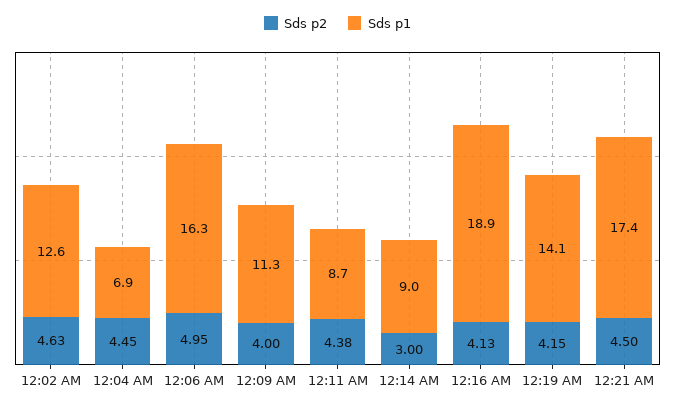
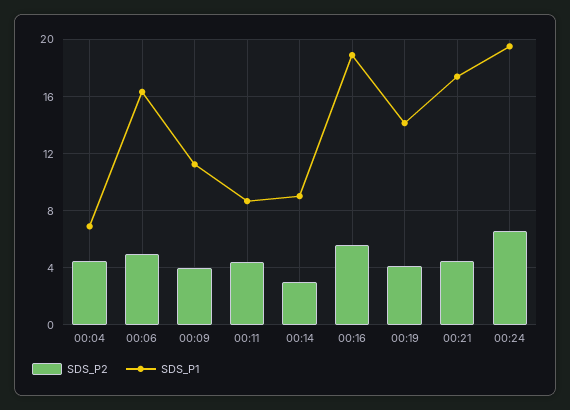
Sds p2, 12:02 AM: 4.63 -> none
Sds p1, 12:02 AM: 12.6 -> none
Sds p2, 12:16 AM: 4.13 -> 5.5
Sds p2, 00:24: none -> 6.5
Sds p1, 00:24: none -> 19.5

